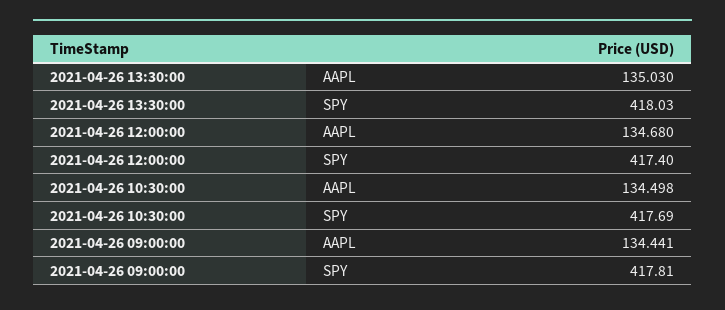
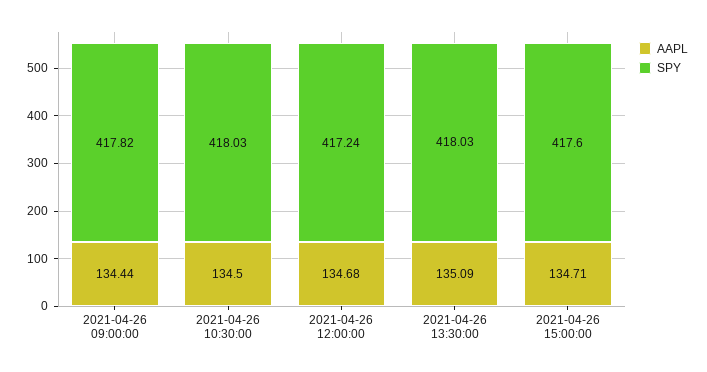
AAPL, 2021-04-26 13:30:00: 135.03 -> 135.09
SPY, 2021-04-26 12:00:00: 417.4 -> 417.24
SPY, 2021-04-26 10:30:00: 417.69 -> 418.03
SPY, 2021-04-26 09:00:00: 417.81 -> 417.82
AAPL, 2021-04-26 15:00:00: none -> 134.71
SPY, 2021-04-26 15:00:00: none -> 417.6

